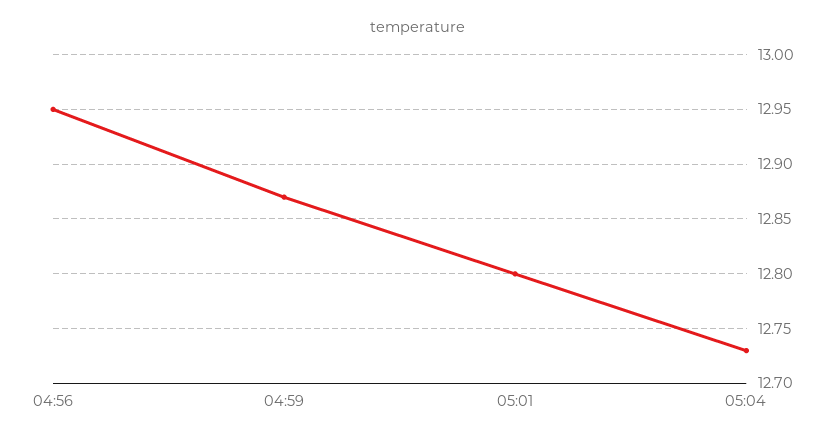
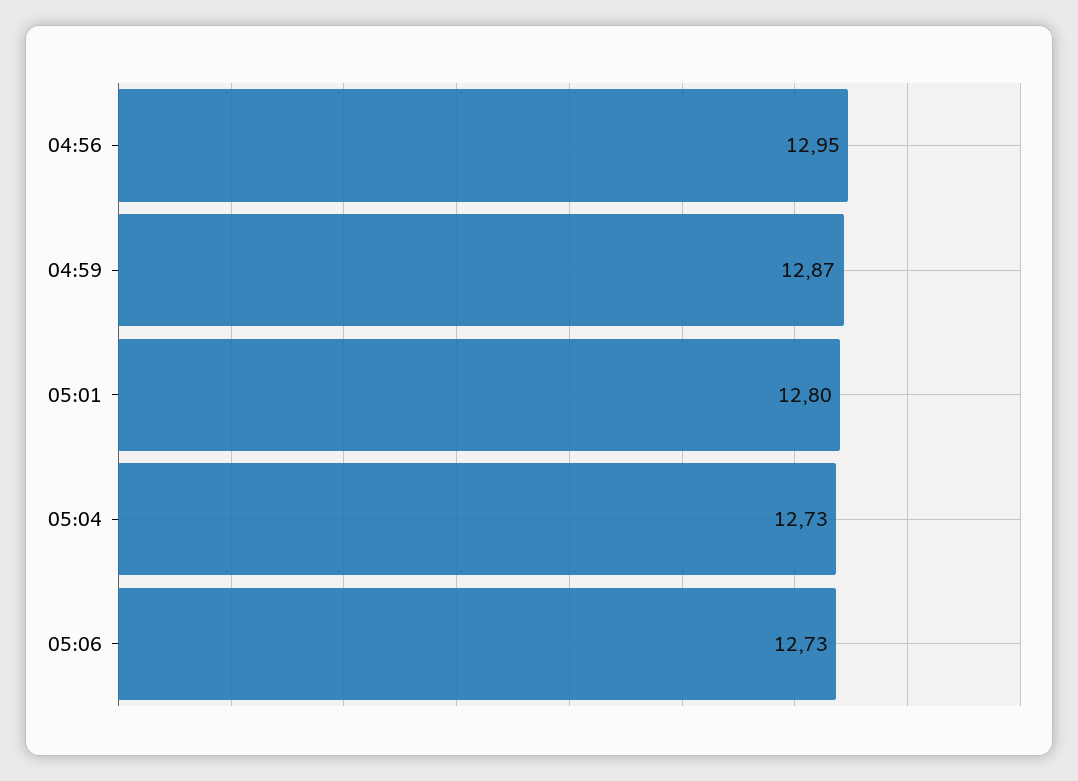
05:06: none -> 12.73

